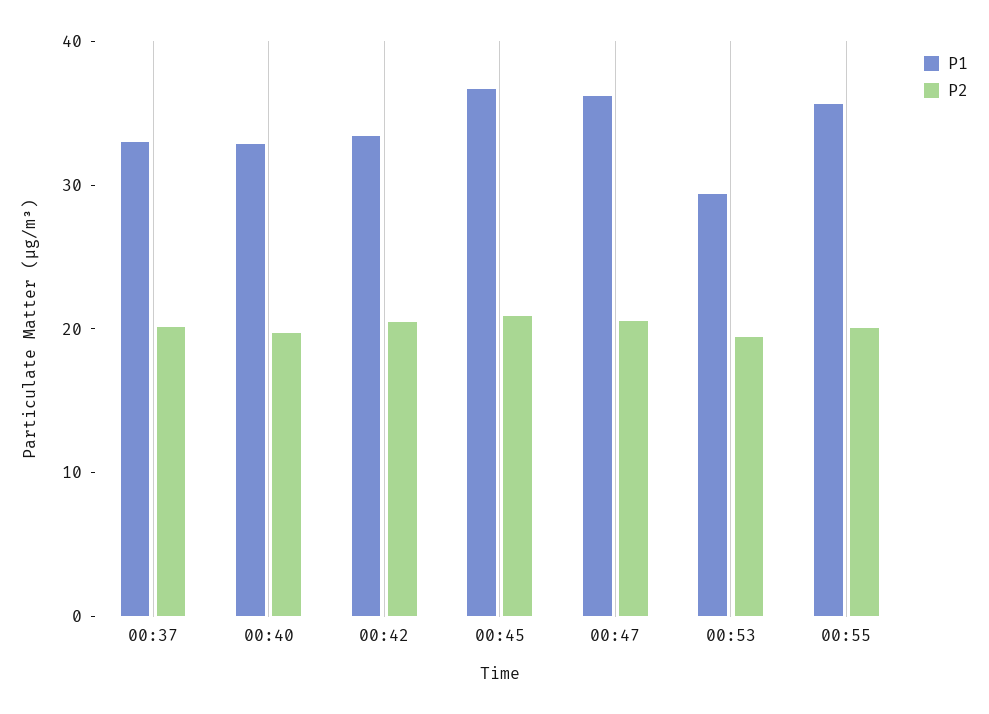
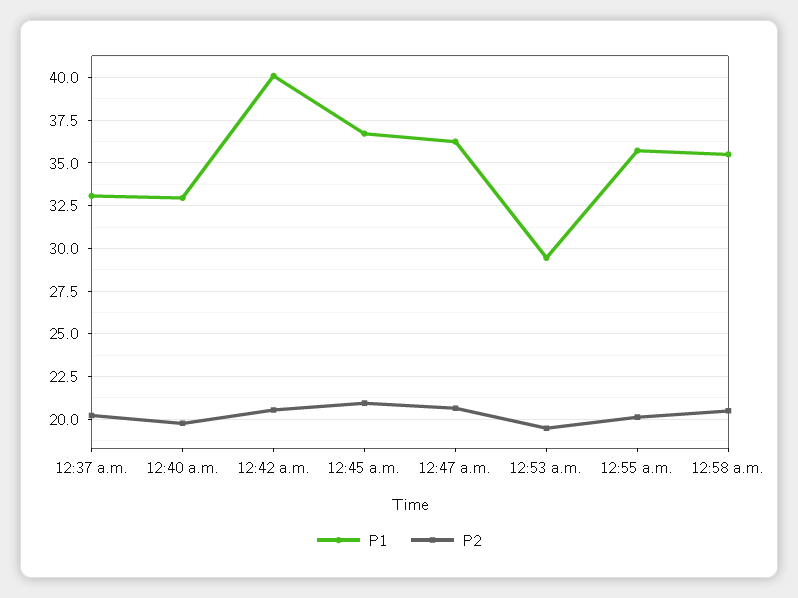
P1, 00:42: 34 -> 40
P1, 12:58 a.m.: none -> 35.5
P2, 12:58 a.m.: none -> 20.5

